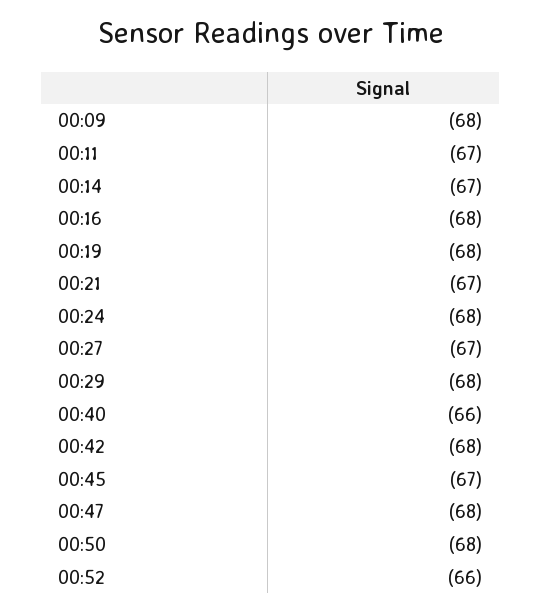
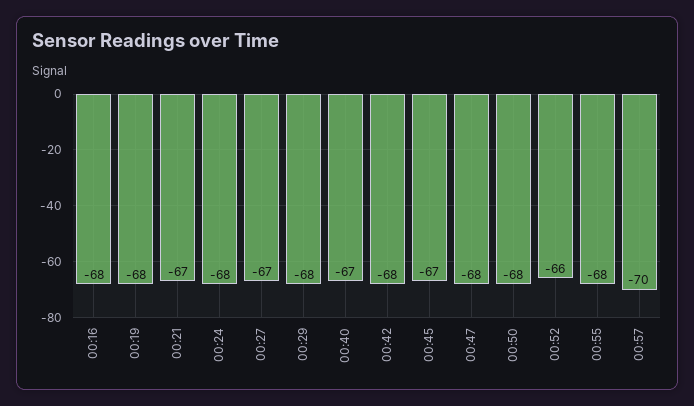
00:09: -68 -> none
00:11: -67 -> none
00:14: -67 -> none
00:40: -66 -> -67
00:55: none -> -68
00:57: none -> -70

